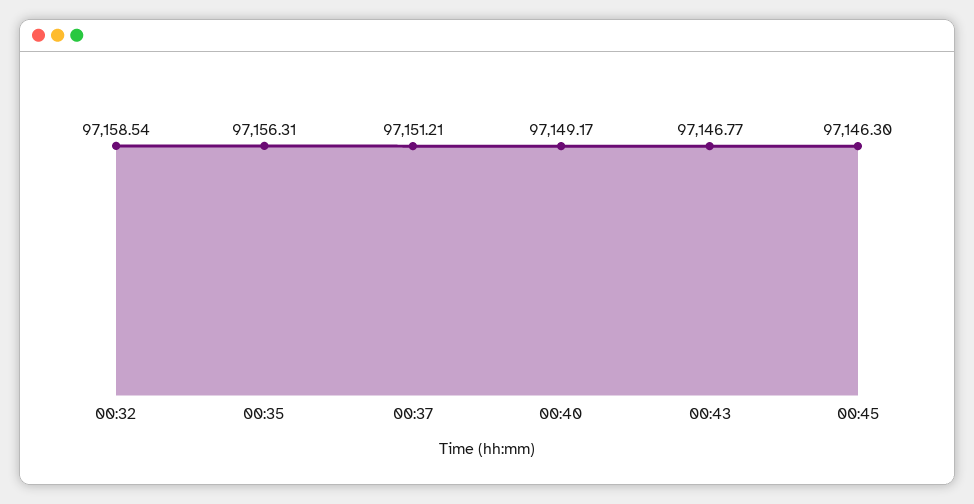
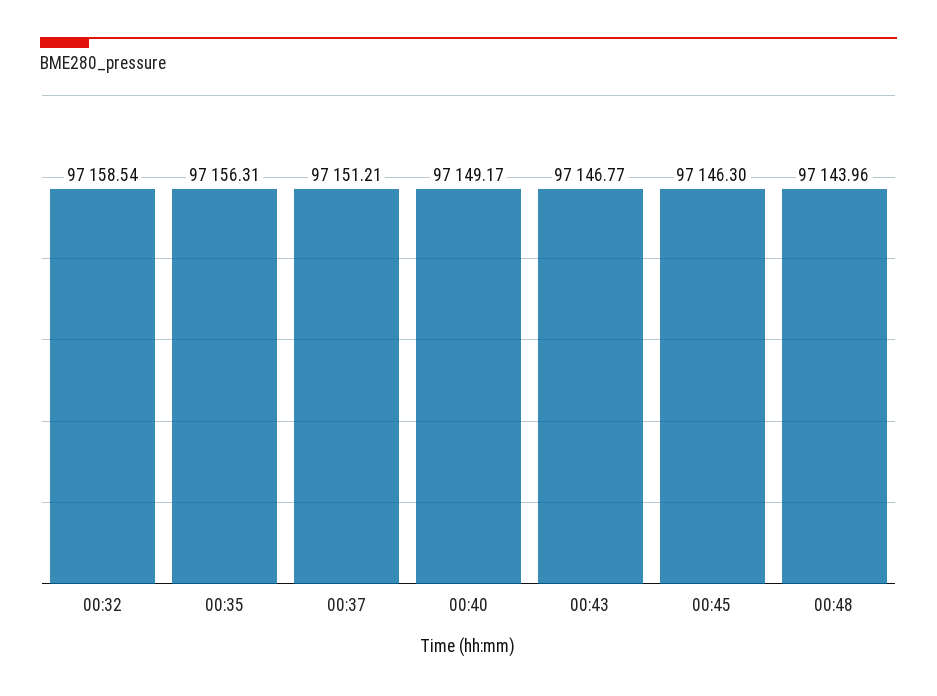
00:48: none -> 97143.96

